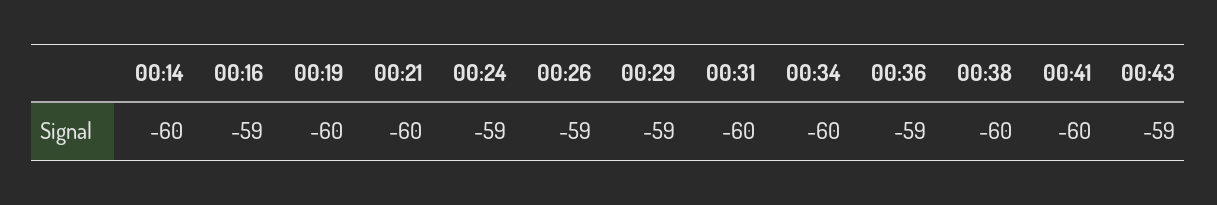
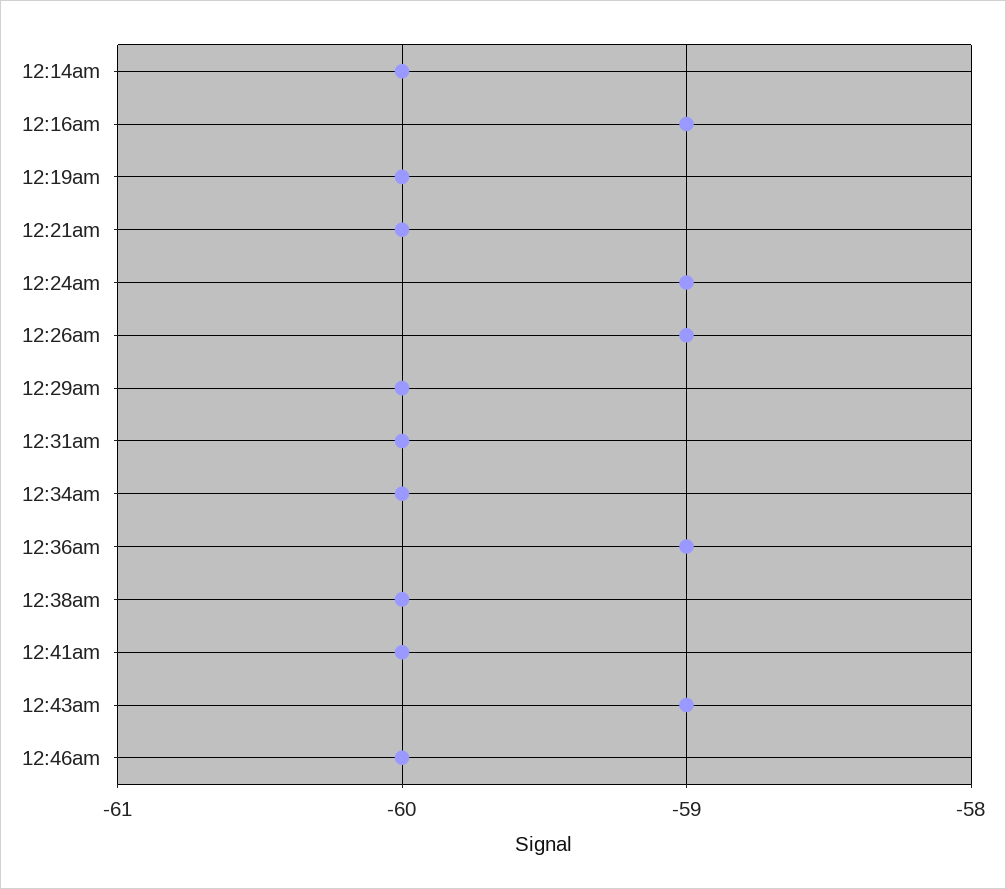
00:29: -59 -> -60
12:46am: none -> -60

